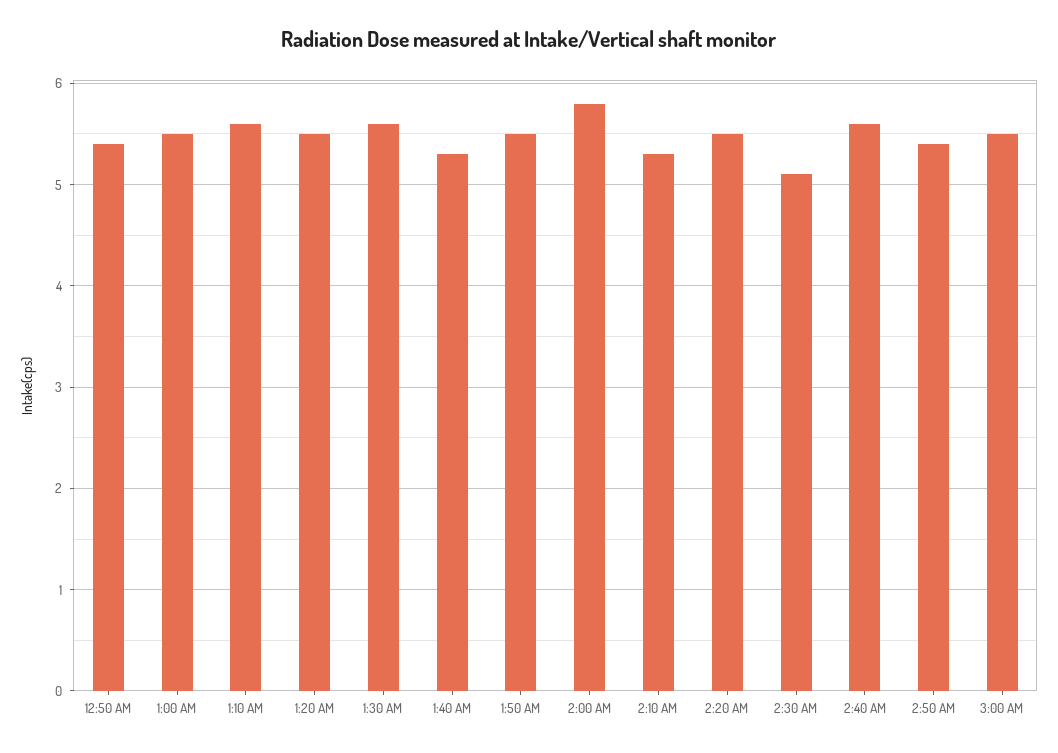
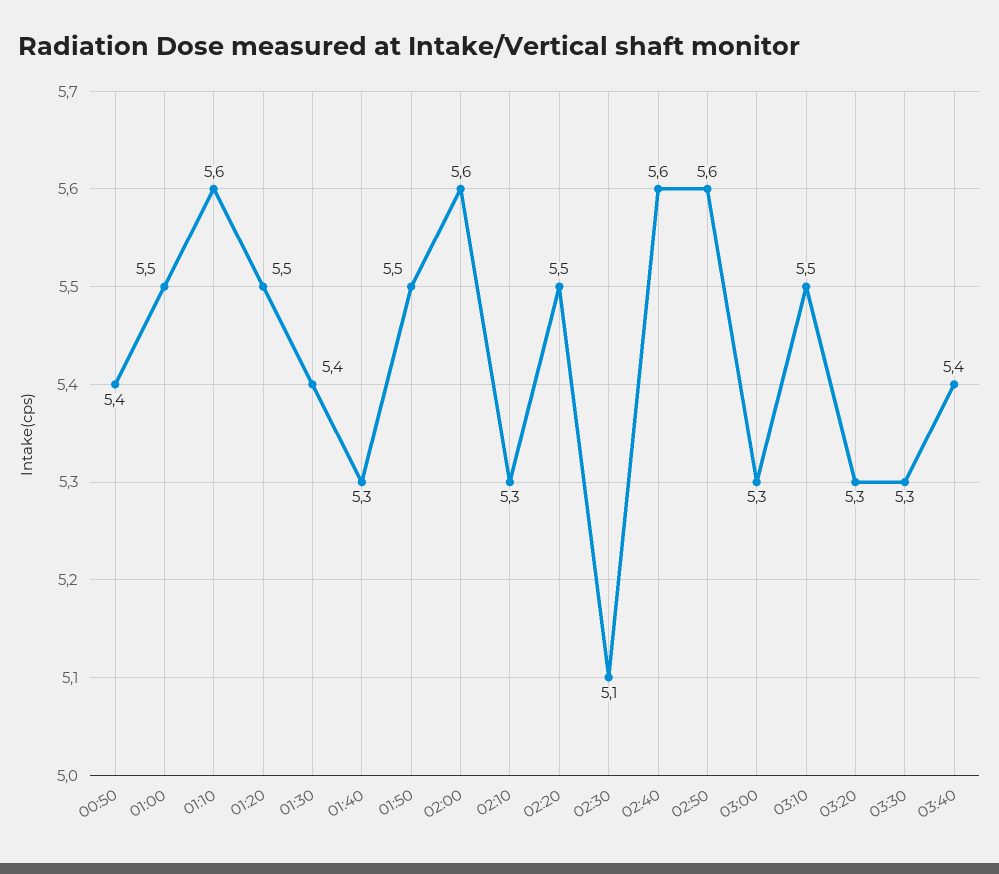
1:30 AM: 5.6 -> 5.4
2:00 AM: 5.8 -> 5.6
2:50 AM: 5.4 -> 5.6
3:00 AM: 5.5 -> 5.3
03:10: none -> 5.5
03:20: none -> 5.3
03:30: none -> 5.3
03:40: none -> 5.4

